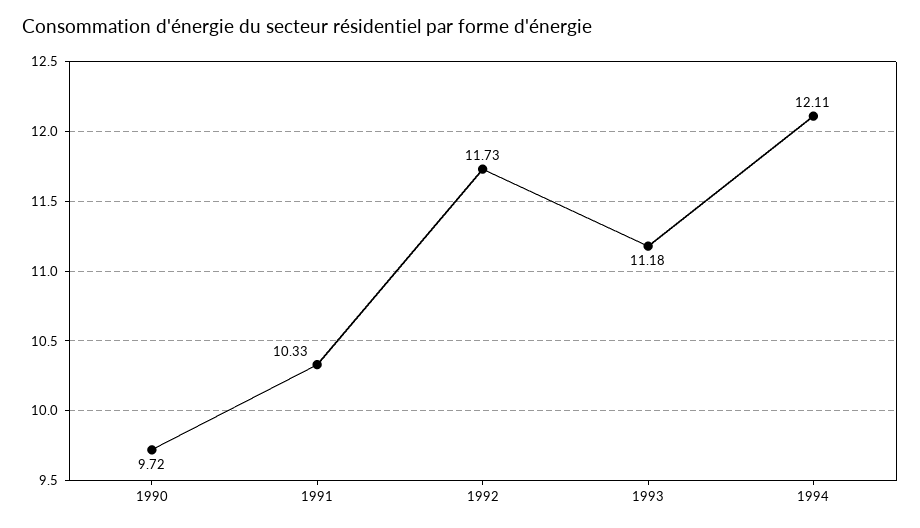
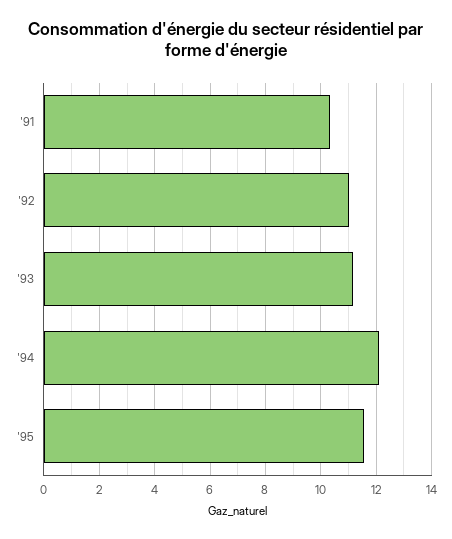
1990: 9.72 -> none
1992: 11.73 -> 11
'95: none -> 11.5

